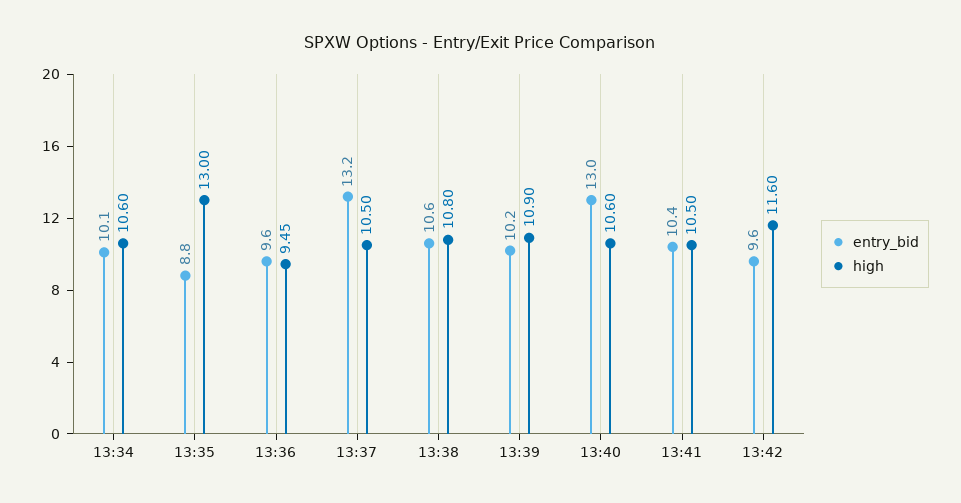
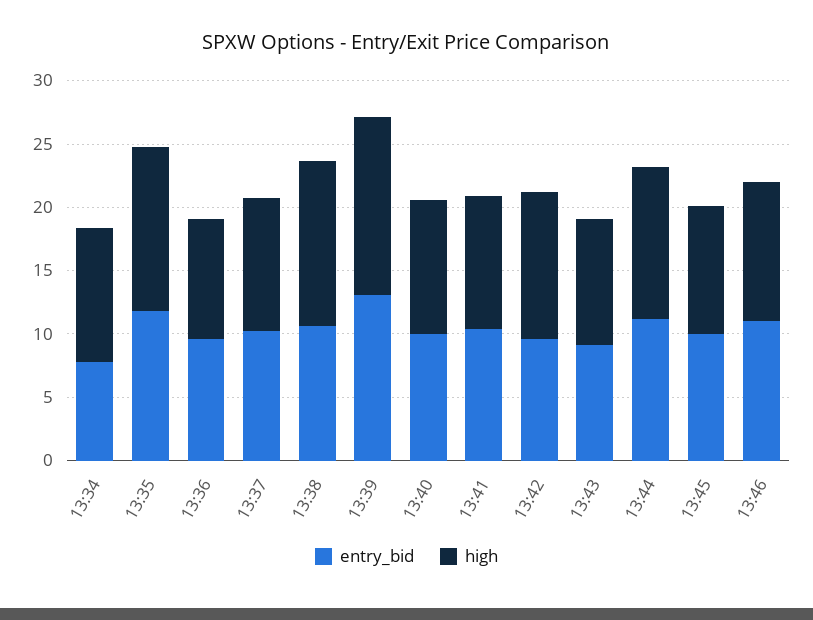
entry_bid, 13:34: 10.1 -> 8
entry_bid, 13:35: 8.8 -> 12
entry_bid, 13:37: 13.2 -> 10
high, 13:38: 10.8 -> 13
entry_bid, 13:39: 10.2 -> 13
high, 13:39: 10.9 -> 14
entry_bid, 13:40: 13 -> 10
entry_bid, 13:43: none -> 9
high, 13:43: none -> 10
entry_bid, 13:44: none -> 11
high, 13:44: none -> 12
entry_bid, 13:45: none -> 10
high, 13:45: none -> 10
entry_bid, 13:46: none -> 11
high, 13:46: none -> 11

